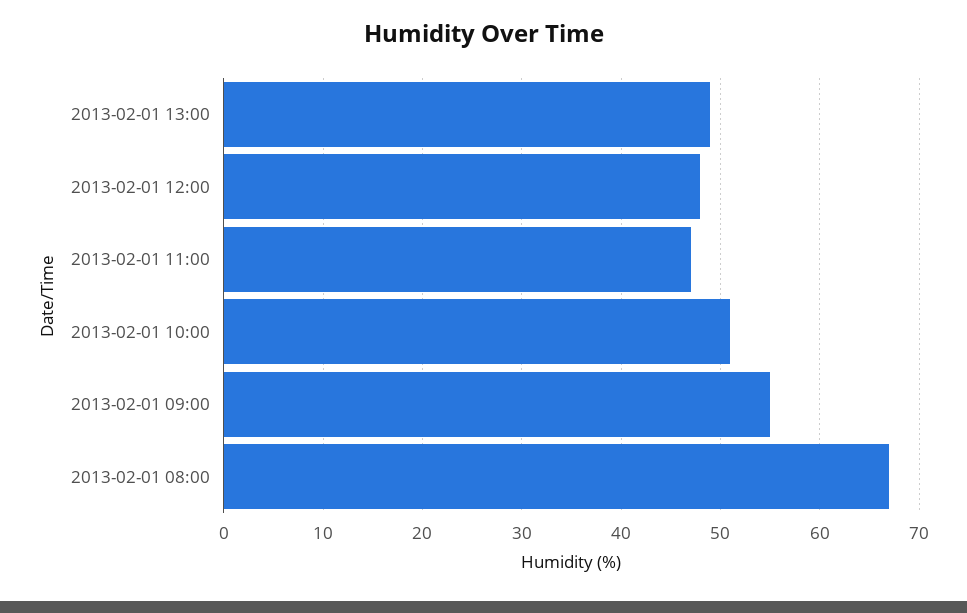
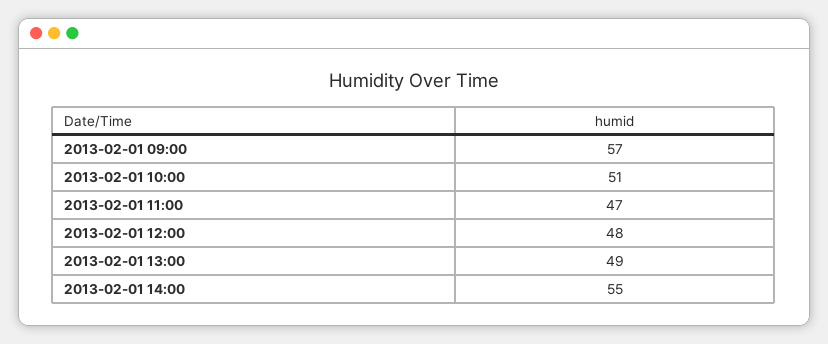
2013-02-01 09:00: 55 -> 57
2013-02-01 08:00: 67 -> none
2013-02-01 14:00: none -> 55

